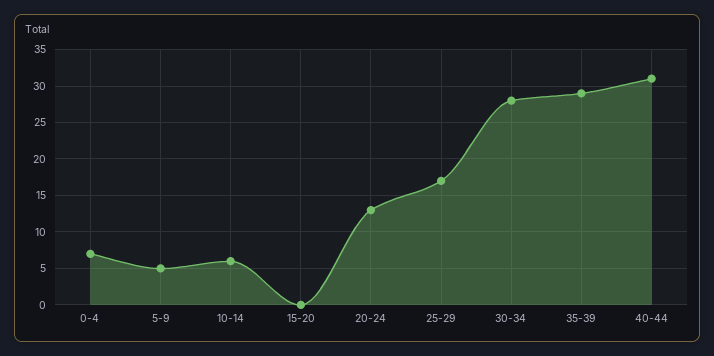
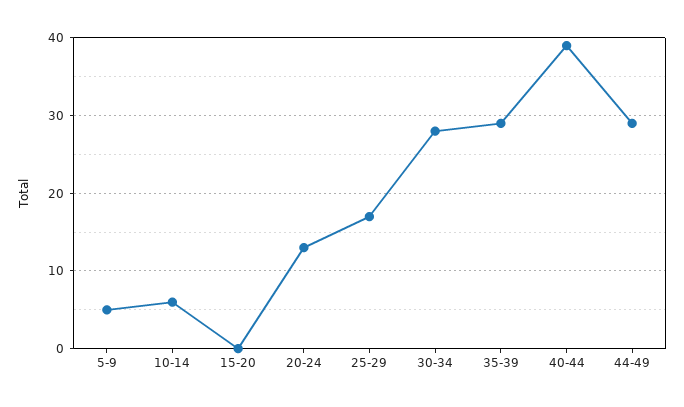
0-4: 7 -> none
40-44: 31 -> 39
44-49: none -> 29

